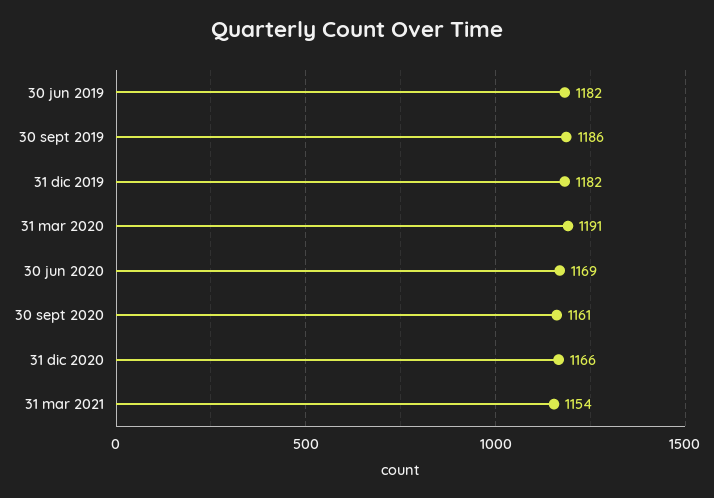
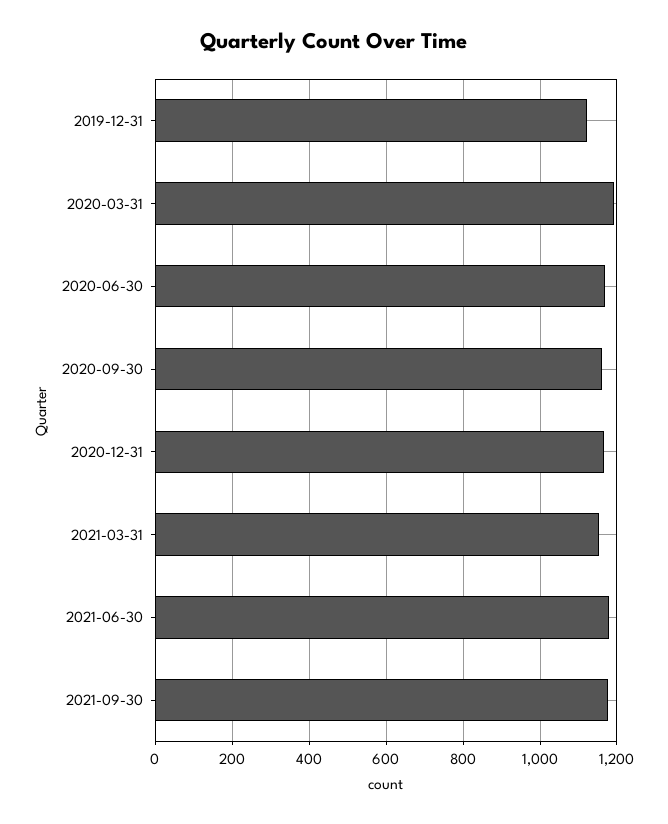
30 jun 2019: 1182 -> none
30 sept 2019: 1186 -> none
31 dic 2019: 1182 -> 1120
2021-06-30: none -> 1180
2021-09-30: none -> 1180

